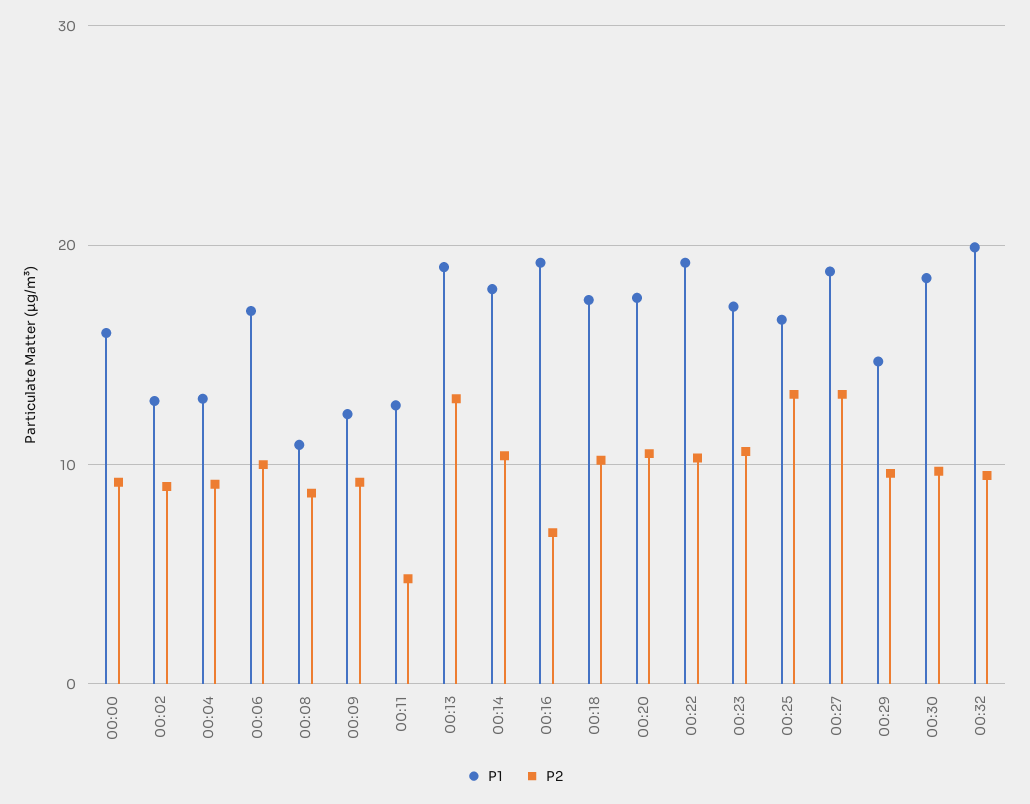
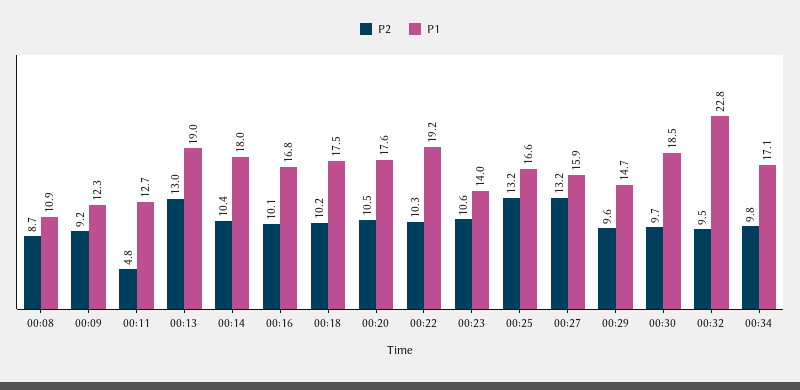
P1, 00:00: 16 -> none
P2, 00:00: 9 -> none
P1, 00:02: 13 -> none
P2, 00:02: 9 -> none
P1, 00:04: 13 -> none
P2, 00:04: 9 -> none
P1, 00:06: 17 -> none
P2, 00:06: 10 -> none
P1, 00:16: 19 -> 16.8
P2, 00:16: 7 -> 10.1
P1, 00:23: 17 -> 14
P1, 00:27: 19 -> 15.9
P1, 00:32: 20 -> 22.8
P2, 00:34: none -> 9.8
P1, 00:34: none -> 17.1

